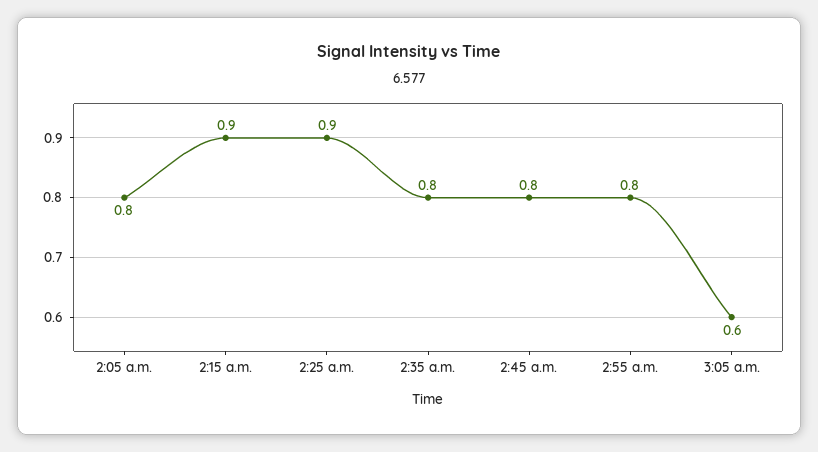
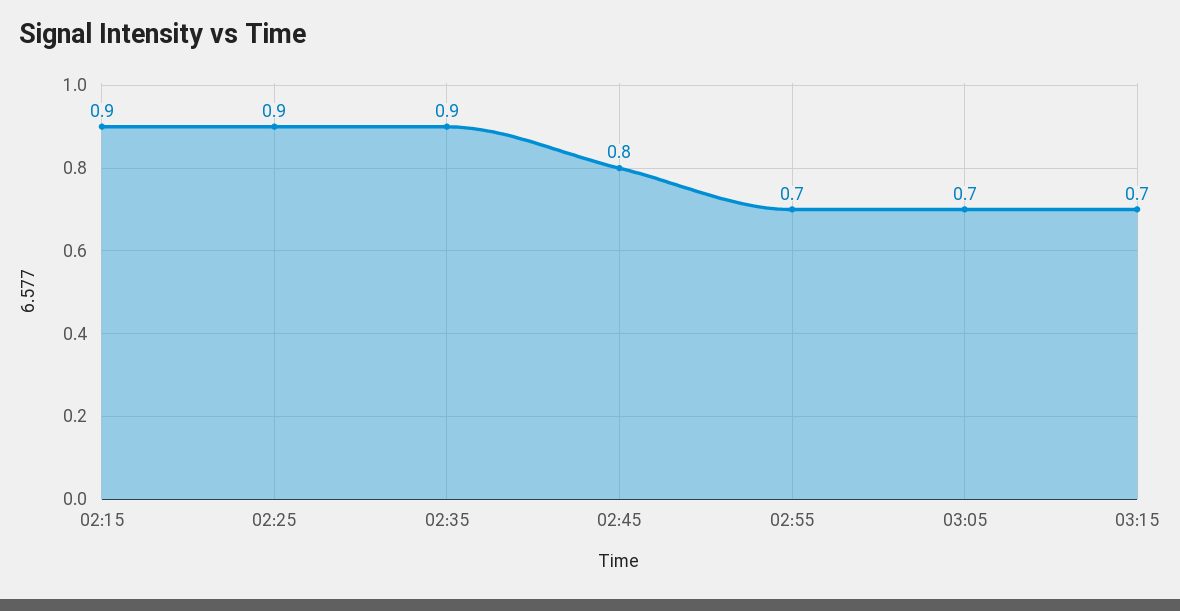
2:05 a.m.: 0.8 -> none
2:35 a.m.: 0.8 -> 0.9
2:55 a.m.: 0.8 -> 0.7
3:05 a.m.: 0.6 -> 0.7
03:15: none -> 0.7

